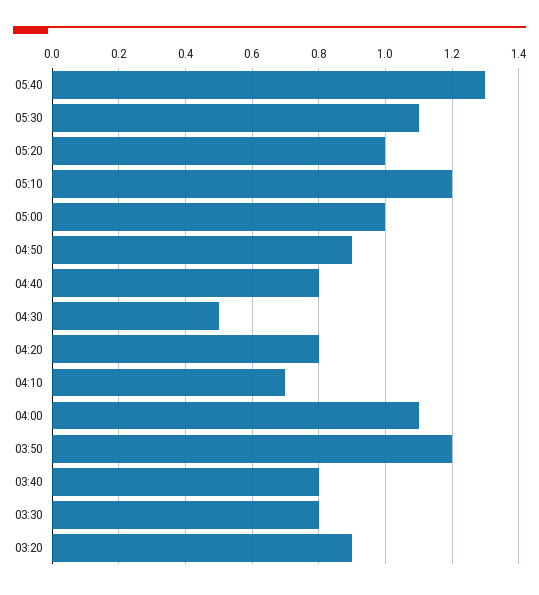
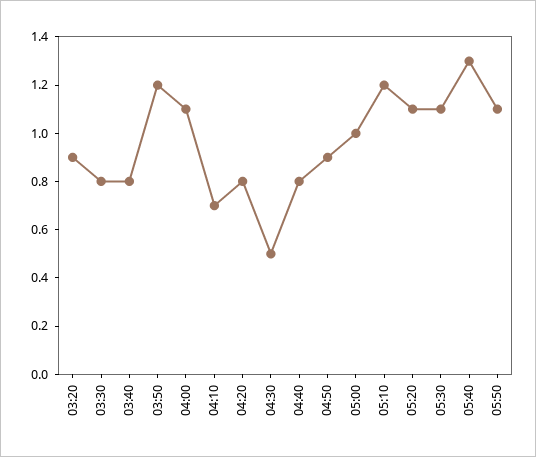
05:20: 1 -> 1.1
05:50: none -> 1.1

